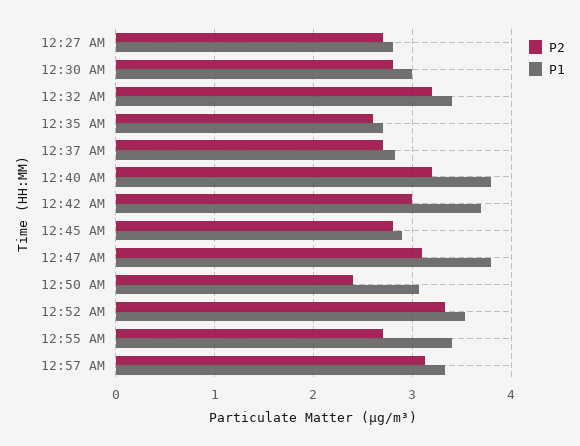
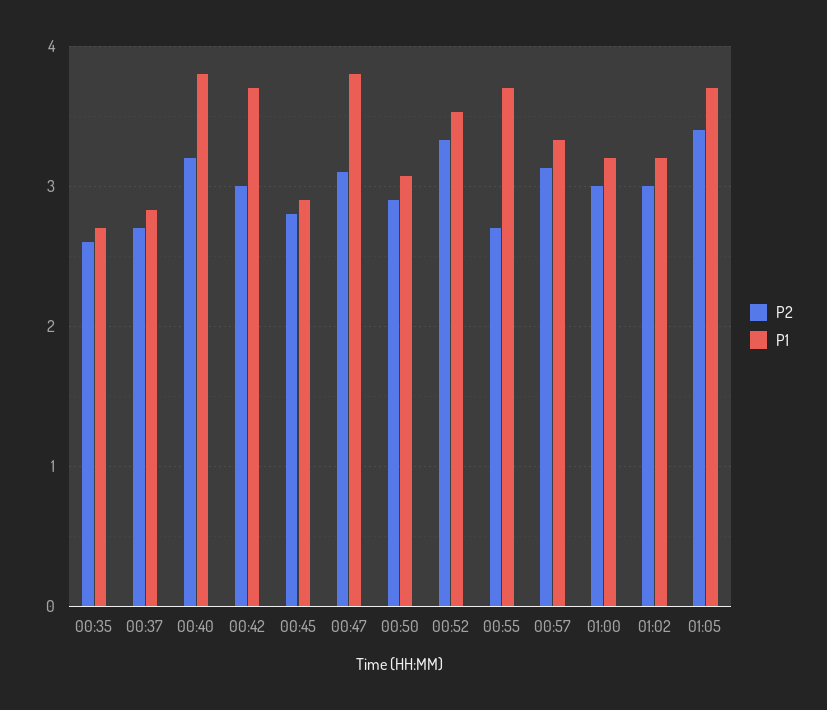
P2, 12:27 AM: 2.7 -> none
P1, 12:27 AM: 2.8 -> none
P2, 12:30 AM: 2.8 -> none
P1, 12:30 AM: 3 -> none
P2, 12:32 AM: 3.2 -> none
P1, 12:32 AM: 3.4 -> none
P2, 12:50 AM: 2.4 -> 2.9
P1, 12:55 AM: 3.4 -> 3.7
P2, 01:00: none -> 3
P1, 01:00: none -> 3.2
P2, 01:02: none -> 3
P1, 01:02: none -> 3.2
P2, 01:05: none -> 3.4
P1, 01:05: none -> 3.7

